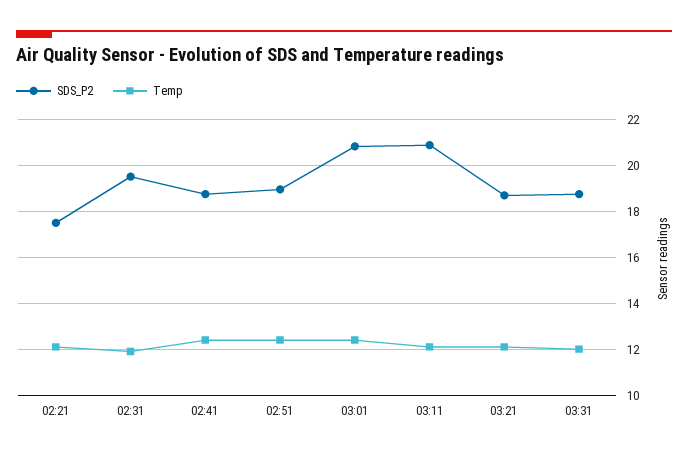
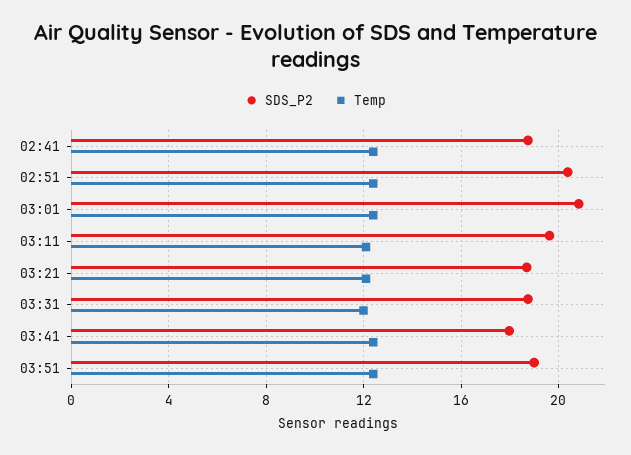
SDS_P2, 02:21: 17.5 -> none
Temp, 02:21: 12 -> none
SDS_P2, 02:31: 19.5 -> none
Temp, 02:31: 12 -> none
SDS_P2, 02:51: 19 -> 20.5
SDS_P2, 03:11: 21 -> 19.5
SDS_P2, 03:41: none -> 18
Temp, 03:41: none -> 12.5
SDS_P2, 03:51: none -> 19
Temp, 03:51: none -> 12.5

